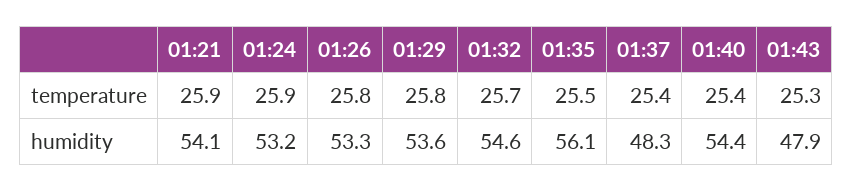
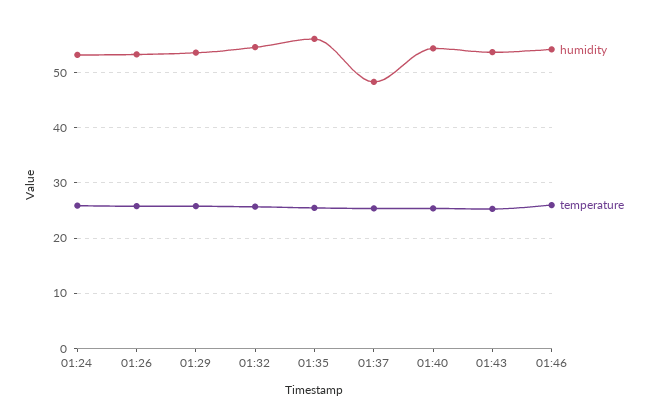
temperature, 01:21: 25.9 -> none
humidity, 01:21: 54.1 -> none
humidity, 01:43: 47.9 -> 54
humidity, 01:46: none -> 54
temperature, 01:46: none -> 26

